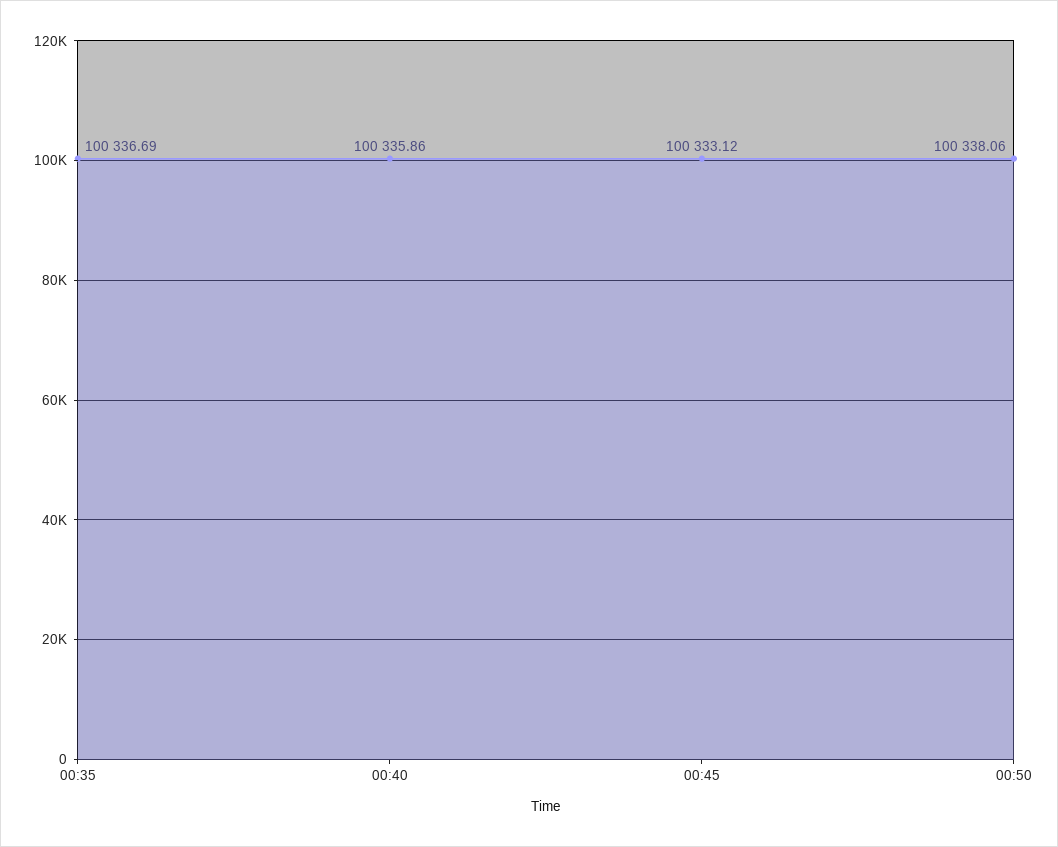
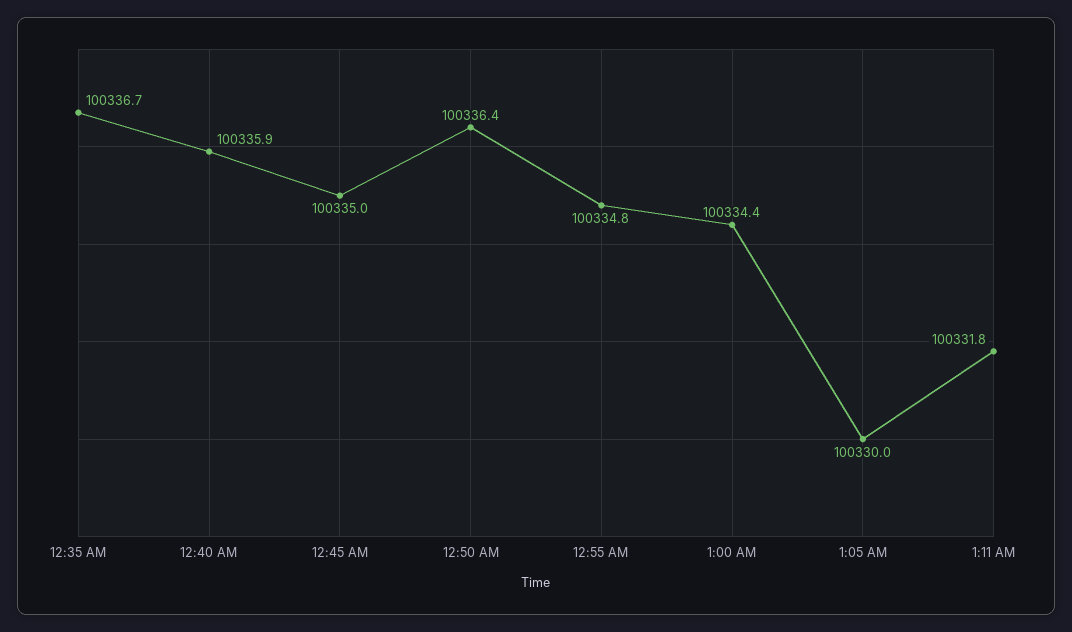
00:45: 100333.12 -> 100335
00:50: 100338.06 -> 100336.4
12:55 AM: none -> 100334.8
1:00 AM: none -> 100334.4
1:05 AM: none -> 100330
1:11 AM: none -> 100331.8

